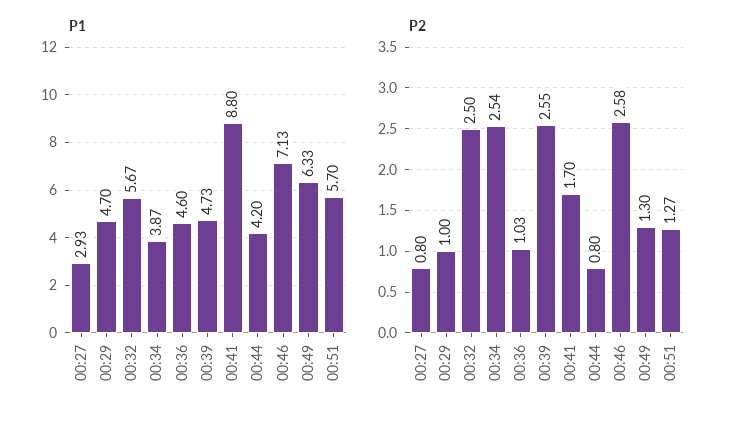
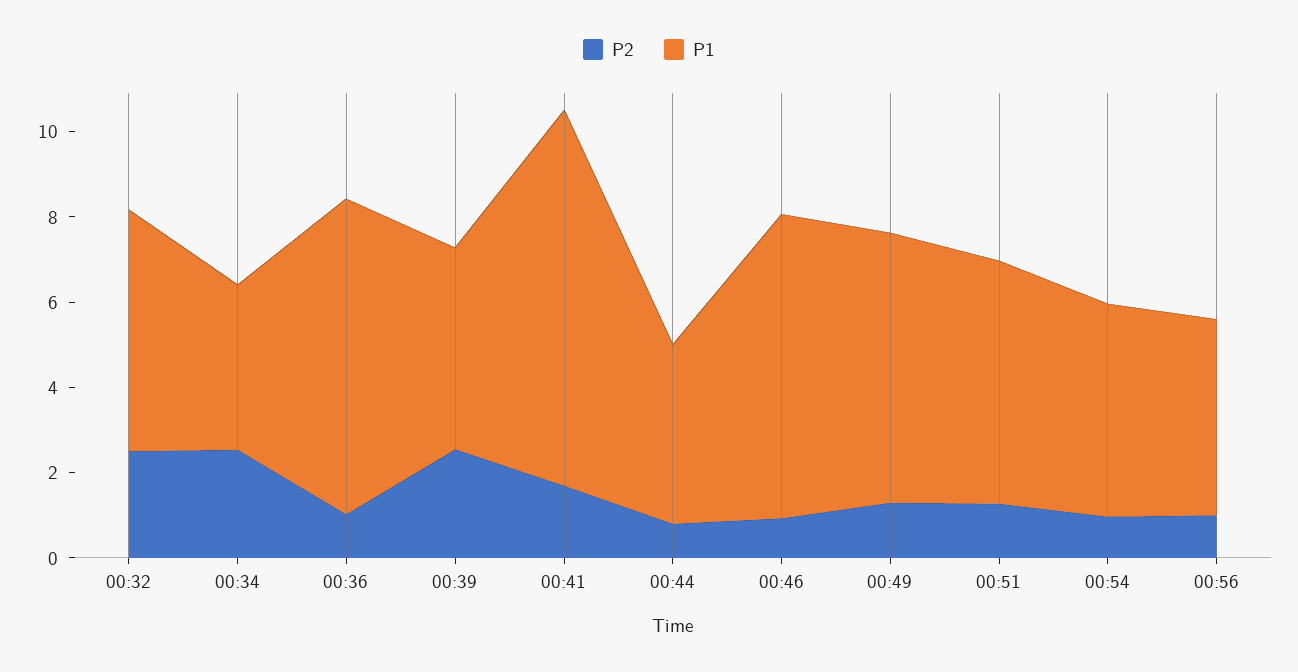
P1, 00:27: 2.93 -> none
P1, 00:29: 4.7 -> none
P1, 00:36: 4.6 -> 7.5
P2, 00:27: 0.8 -> none
P2, 00:29: 1 -> none
P2, 00:46: 2.58 -> 1
P2, 00:54: none -> 1
P1, 00:54: none -> 5
P2, 00:56: none -> 1
P1, 00:56: none -> 4.5

